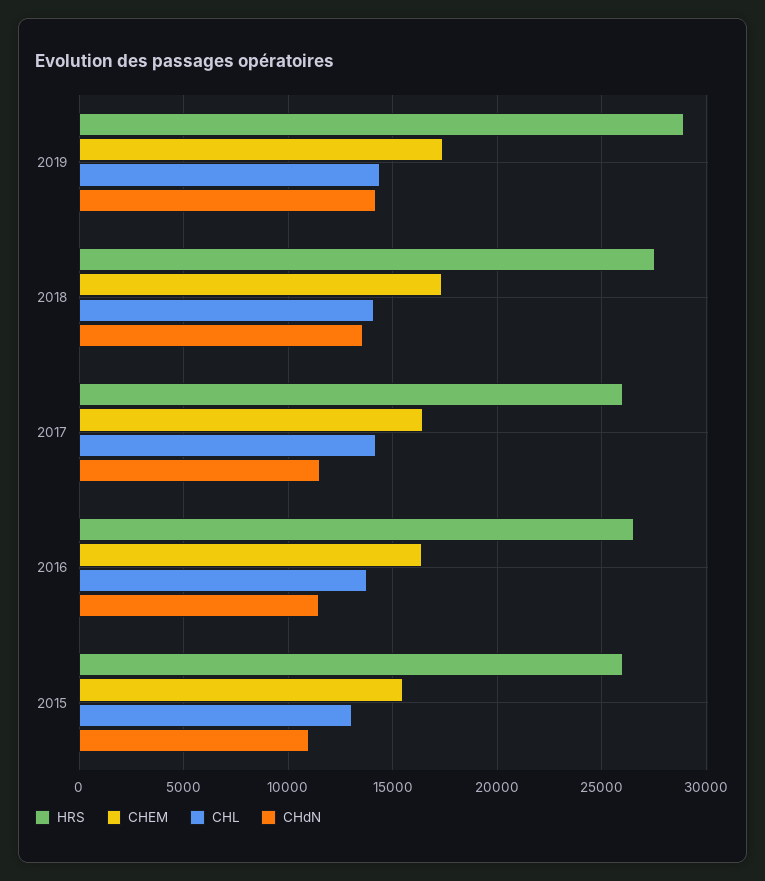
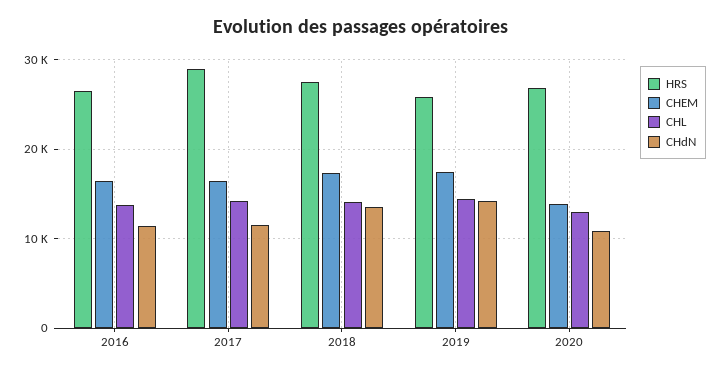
HRS, 2019: 29000 -> 26000
HRS, 2017: 26000 -> 29000
HRS, 2015: 26000 -> none
CHEM, 2015: 15500 -> none
CHL, 2015: 13000 -> none
CHdN, 2015: 11000 -> none
HRS, 2020: none -> 27000
CHEM, 2020: none -> 14000
CHL, 2020: none -> 13000
CHdN, 2020: none -> 11000

